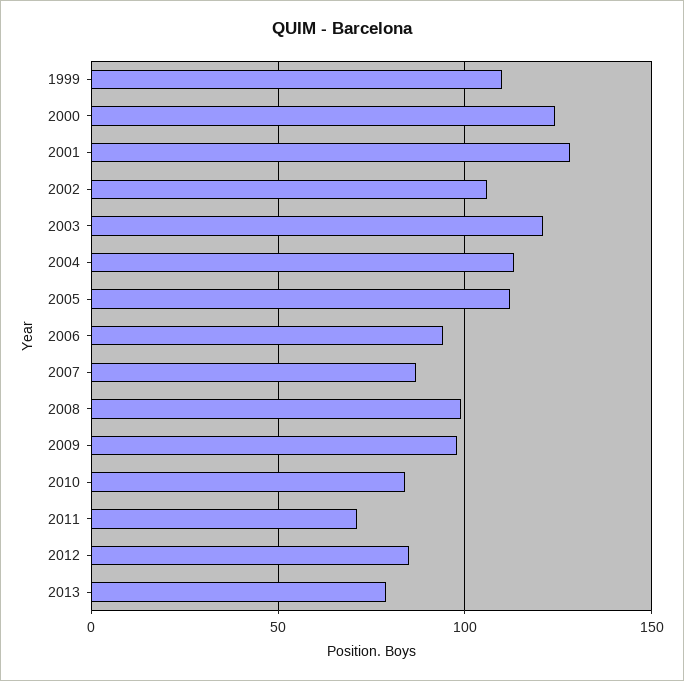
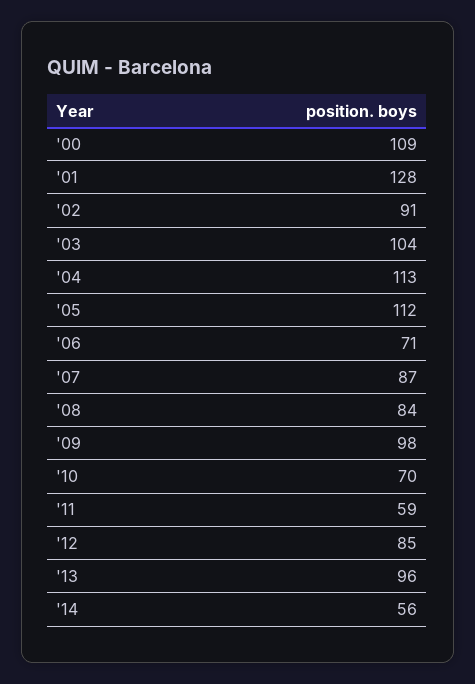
1999: 110 -> none
2000: 125 -> 109
2002: 105 -> 91
2003: 120 -> 104
2006: 95 -> 71
2008: 100 -> 84
2010: 85 -> 70
2011: 70 -> 59
2013: 80 -> 96
'14: none -> 56

